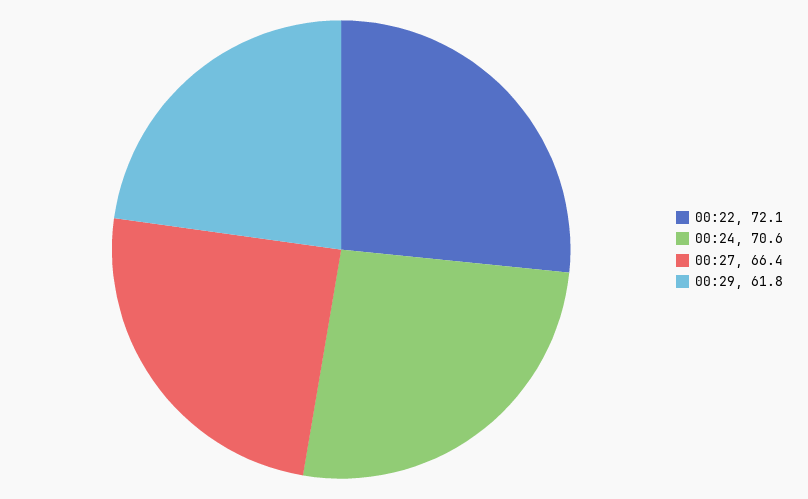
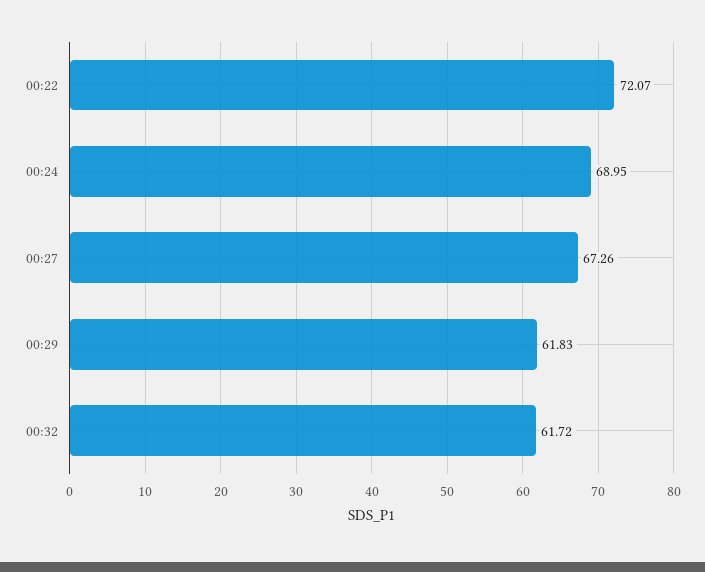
00:24: 70.6 -> 68.95
00:27: 66.4 -> 67.26
00:32: none -> 61.72

